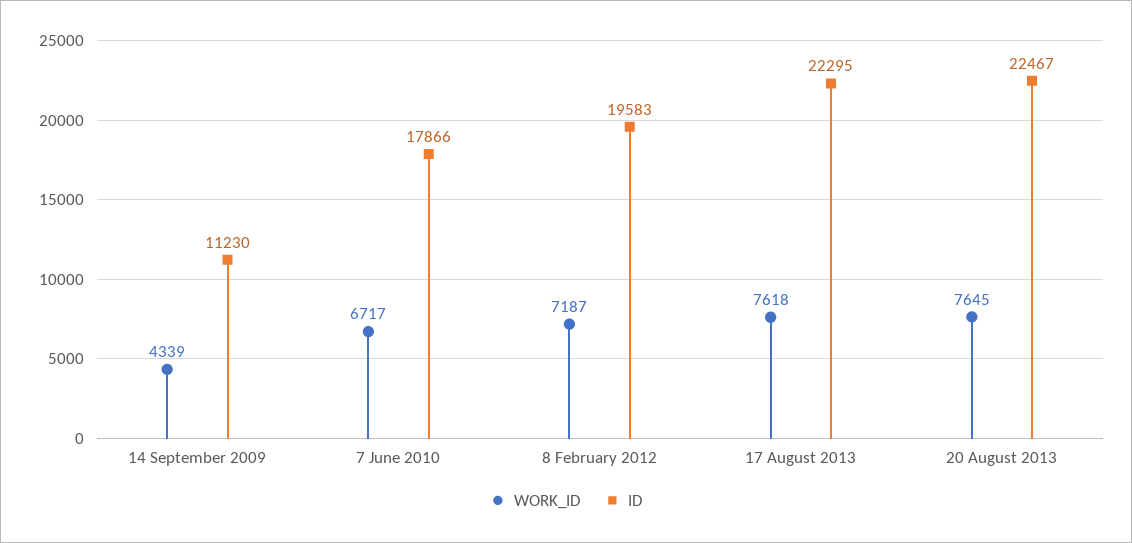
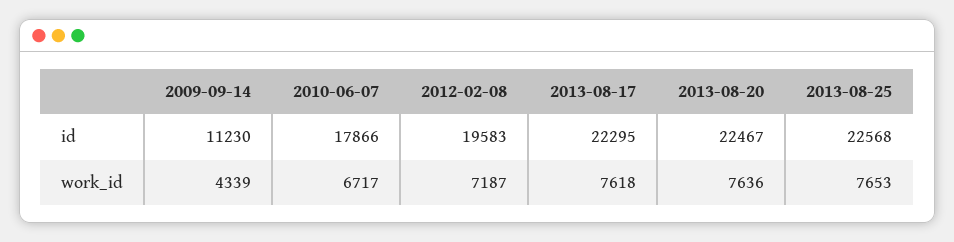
WORK_ID, 20 August 2013: 7645 -> 7636
ID, 2013-08-25: none -> 22568
WORK_ID, 2013-08-25: none -> 7653

